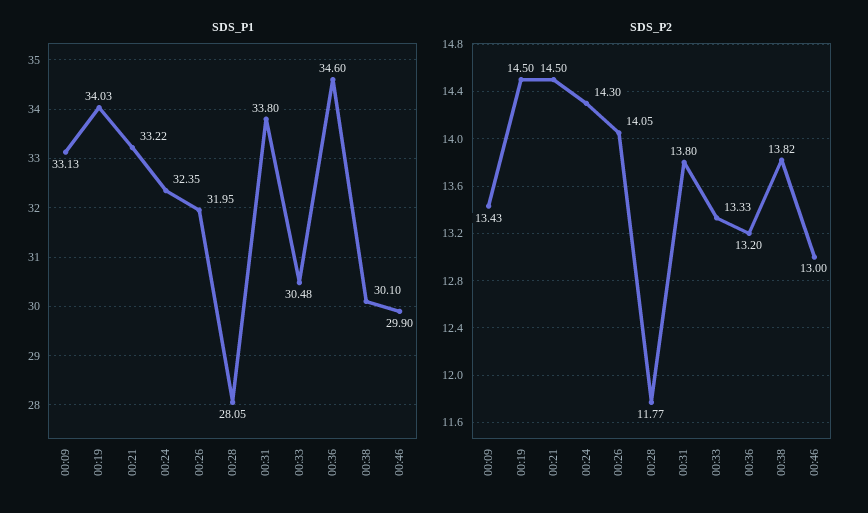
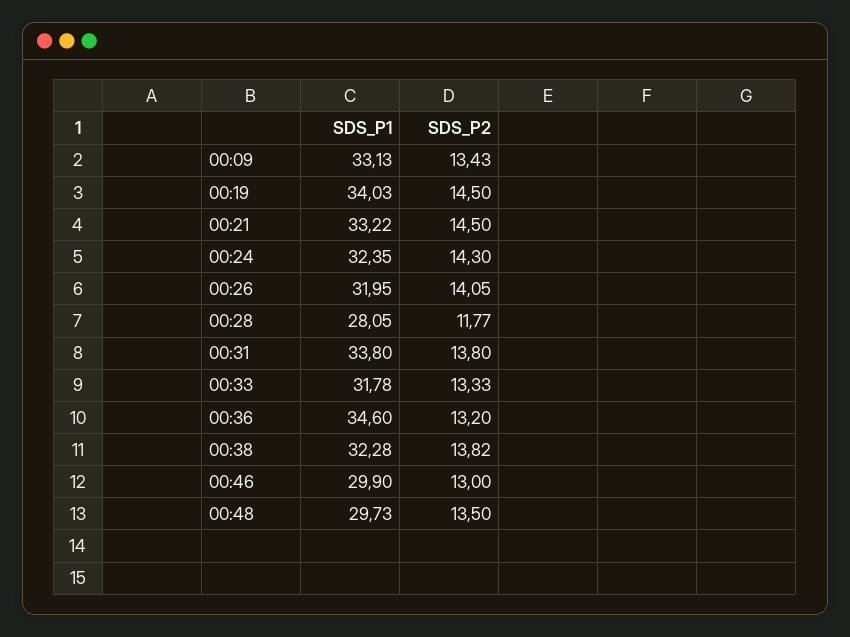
SDS_P1, 00:33: 30.48 -> 31.78
SDS_P1, 00:38: 30.1 -> 32.28
SDS_P1, 00:48: none -> 29.73
SDS_P2, 00:48: none -> 13.5

